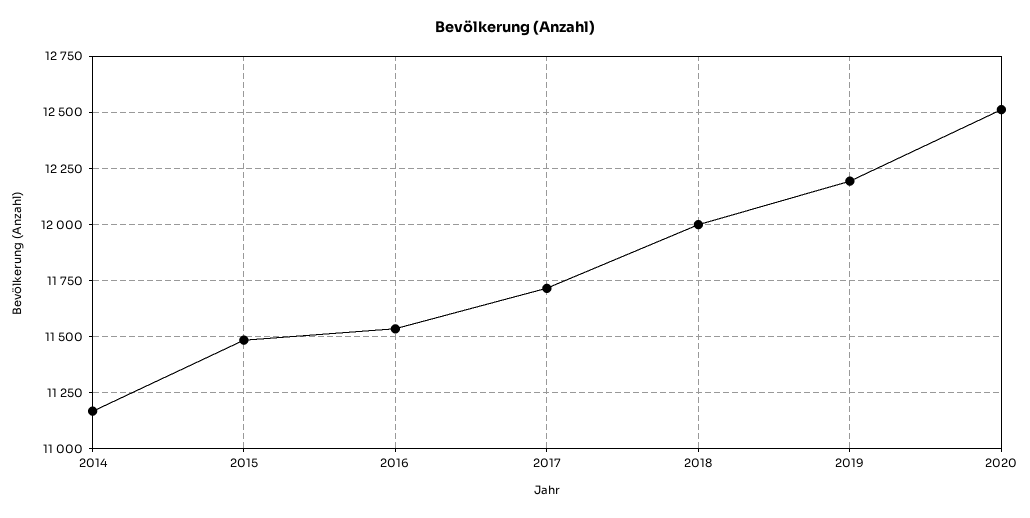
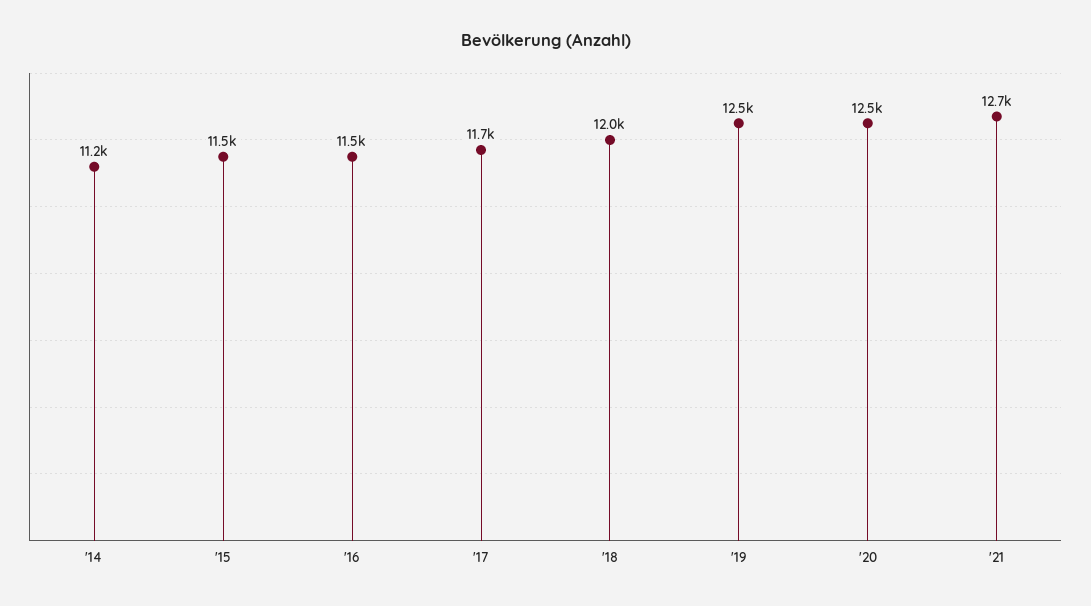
2019: 12200 -> 12500
'21: none -> 12700

